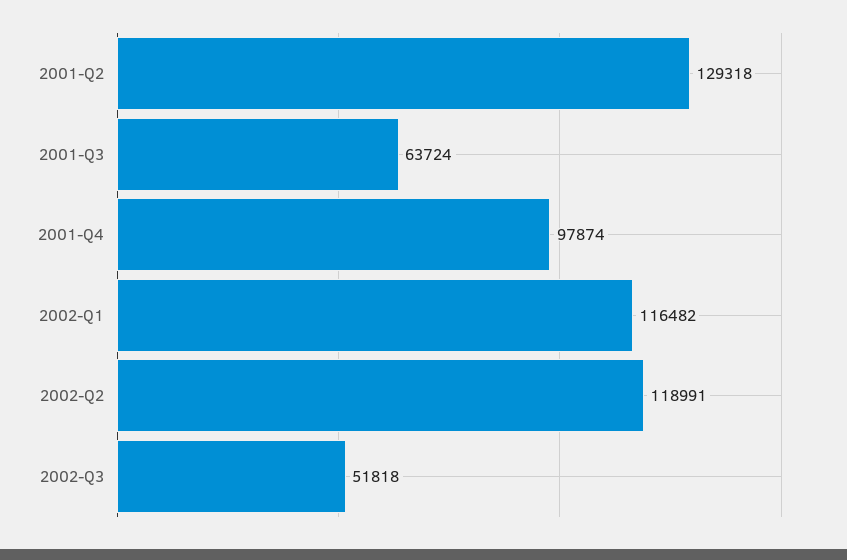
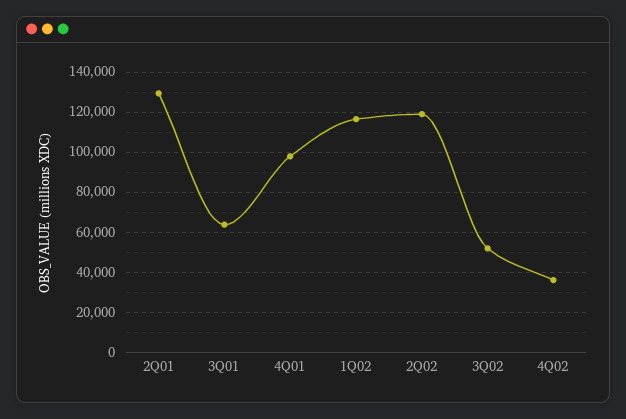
4Q02: none -> 35000

